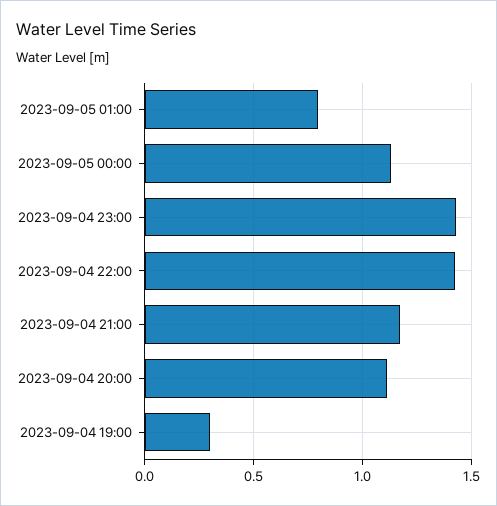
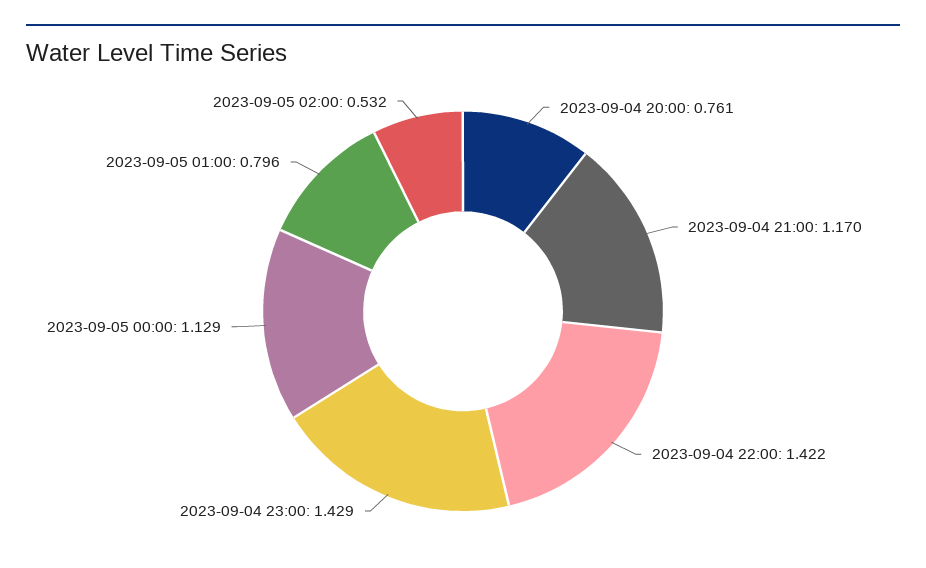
2023-09-04 20:00: 1.1 -> 0.761
2023-09-04 19:00: 0.3 -> none
2023-09-05 02:00: none -> 0.532

